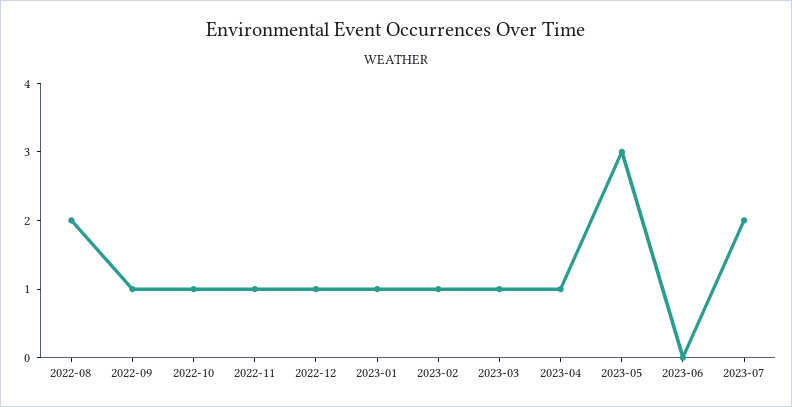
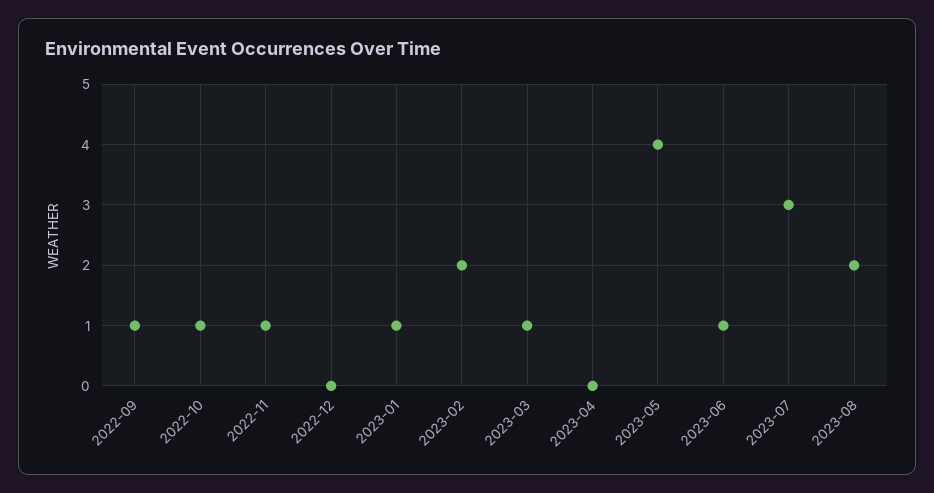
2022-08: 2 -> none
2022-12: 1 -> 0
2023-02: 1 -> 2
2023-04: 1 -> 0
2023-05: 3 -> 4
2023-06: 0 -> 1
2023-07: 2 -> 3
2023-08: none -> 2

